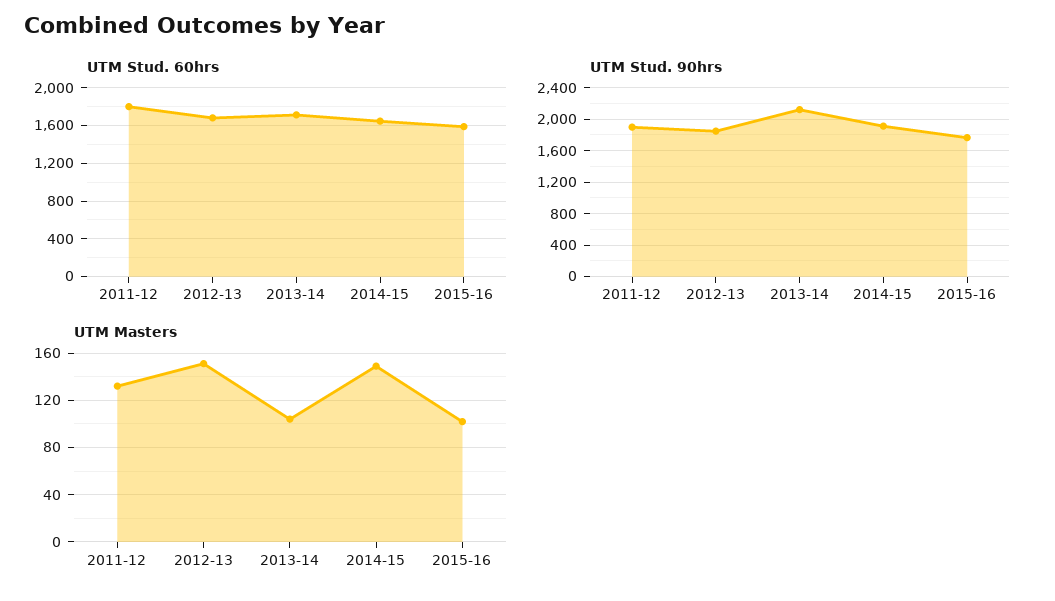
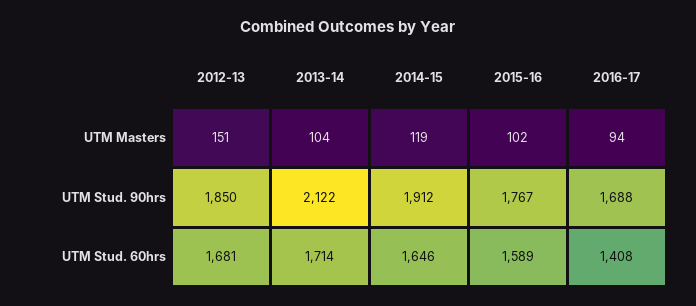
UTM Stud. 60hrs, 2011-12: 1800 -> none
UTM Stud. 90hrs, 2011-12: 1900 -> none
UTM Masters, 2011-12: 130 -> none
UTM Masters, 2014-15: 150 -> 119
UTM Masters, 2016-17: none -> 94
UTM Stud. 90hrs, 2016-17: none -> 1688
UTM Stud. 60hrs, 2016-17: none -> 1408

